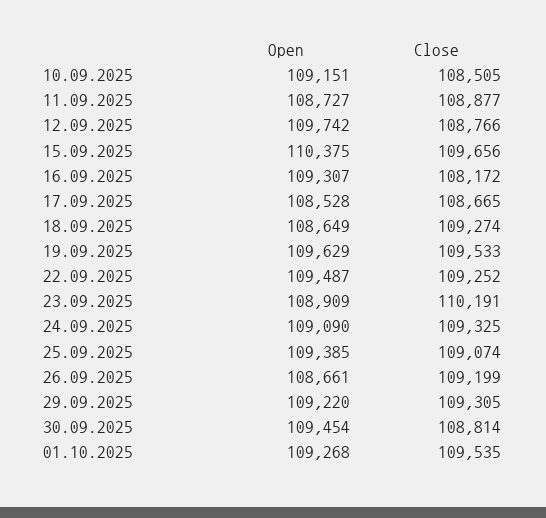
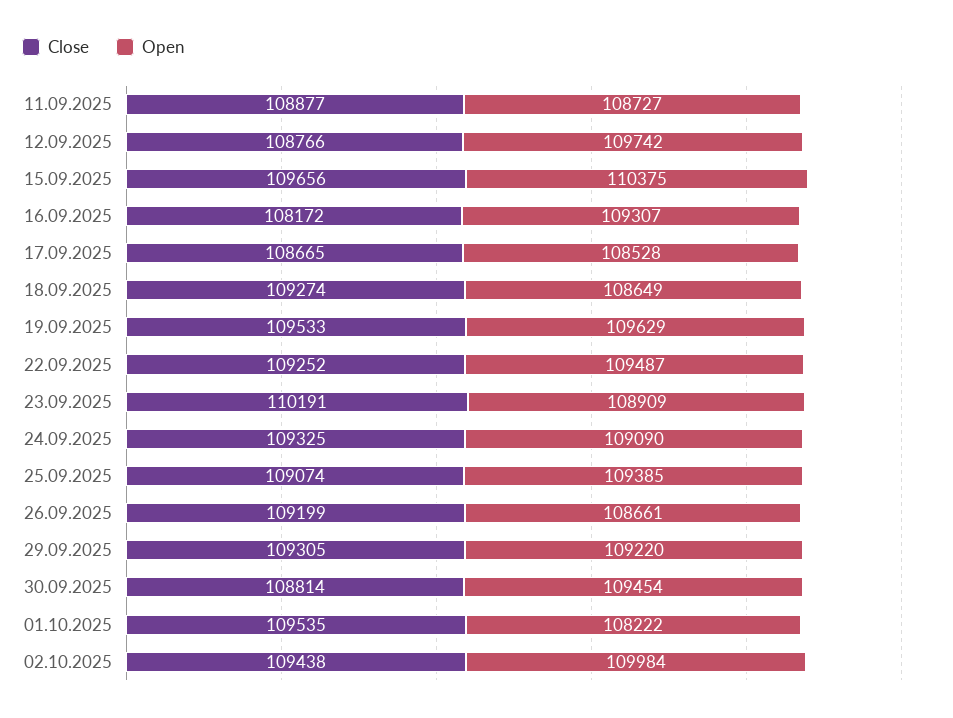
Open, 10.09.2025: 109151 -> none
Close, 10.09.2025: 108505 -> none
Open, 01.10.2025: 109268 -> 108222
Close, 02.10.2025: none -> 109438
Open, 02.10.2025: none -> 109984

